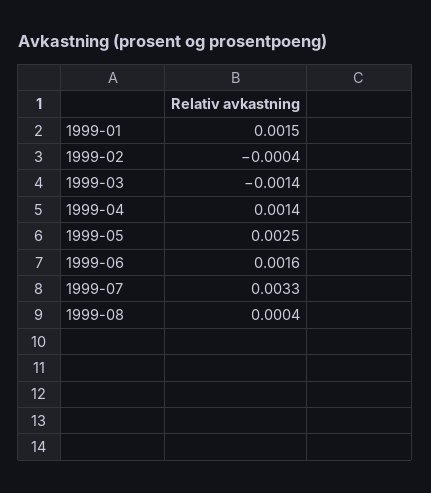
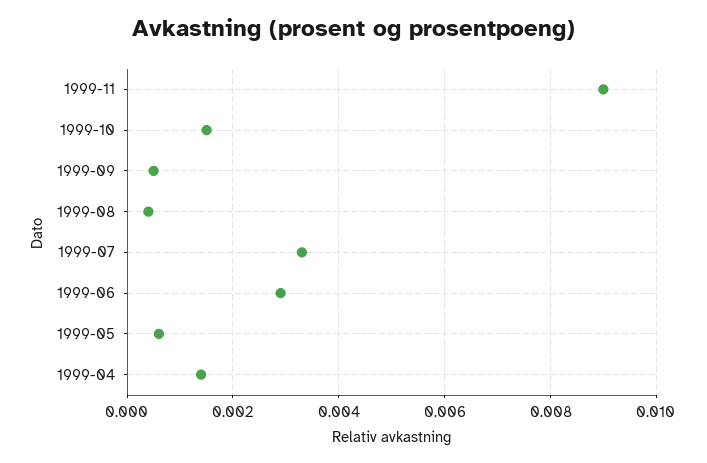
1999-01: 0.0015 -> none
1999-02: -0.0004 -> none
1999-03: -0.0014 -> none
1999-05: 0.0025 -> 0.0005
1999-06: 0.0016 -> 0.003
1999-11: none -> 0.009
1999-10: none -> 0.0015
1999-09: none -> 0.0005

